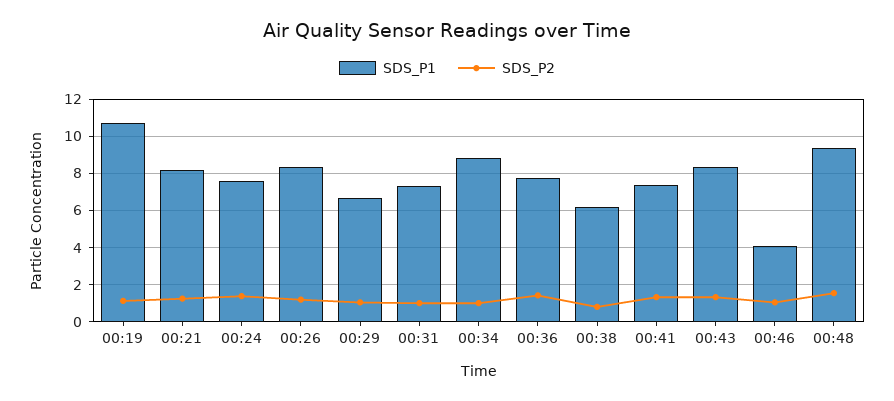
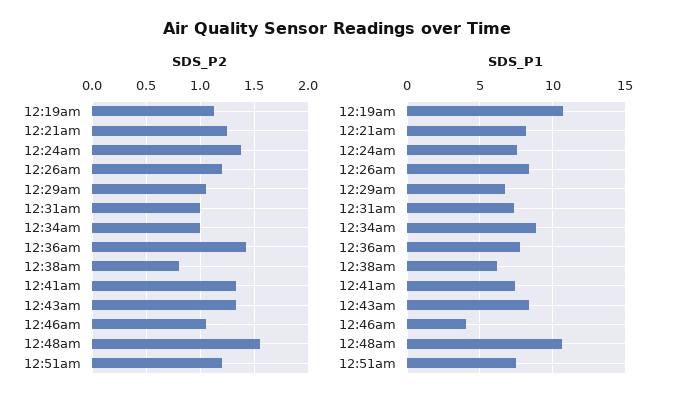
SDS_P1, 00:48: 9.5 -> 10.5
SDS_P2, 12:51am: none -> 1.2
SDS_P1, 12:51am: none -> 7.5

